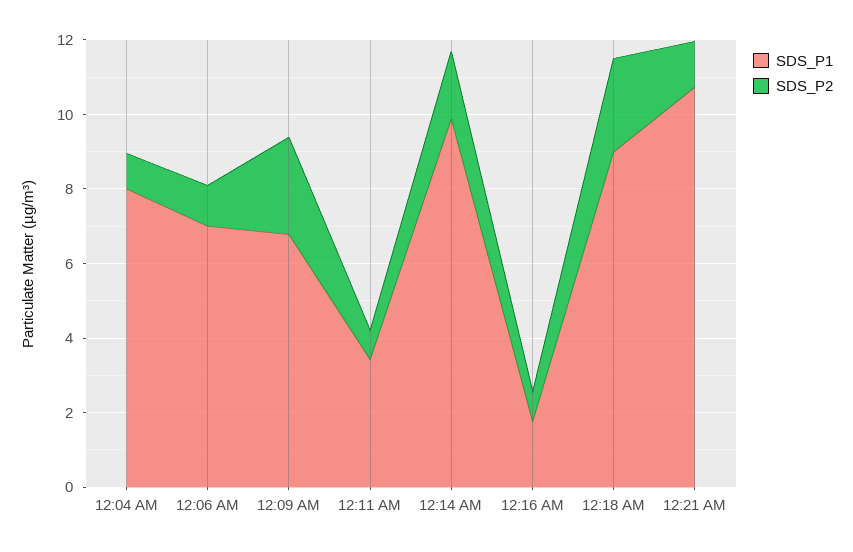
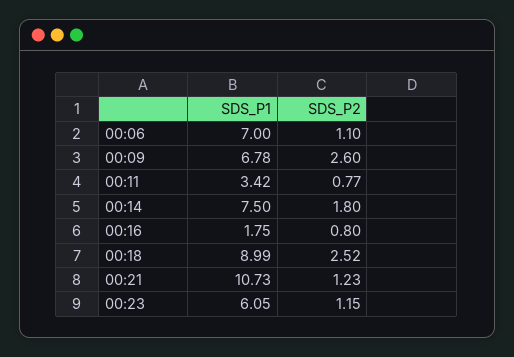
SDS_P1, 12:04 AM: 8 -> none
SDS_P2, 12:04 AM: 1 -> none
SDS_P1, 12:14 AM: 10 -> 7.5
SDS_P1, 00:23: none -> 6.05
SDS_P2, 00:23: none -> 1.15

